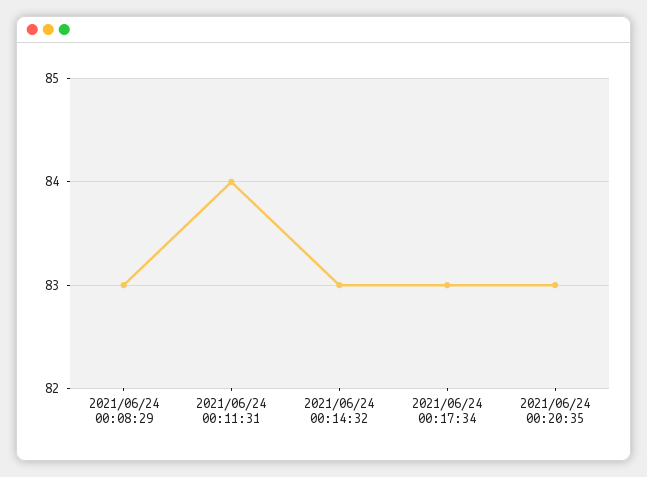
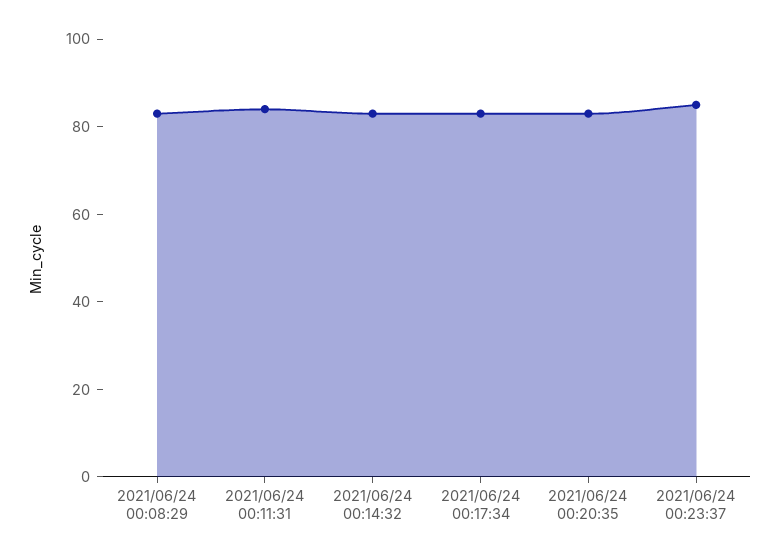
2021/06/24 00:23:37: none -> 85

